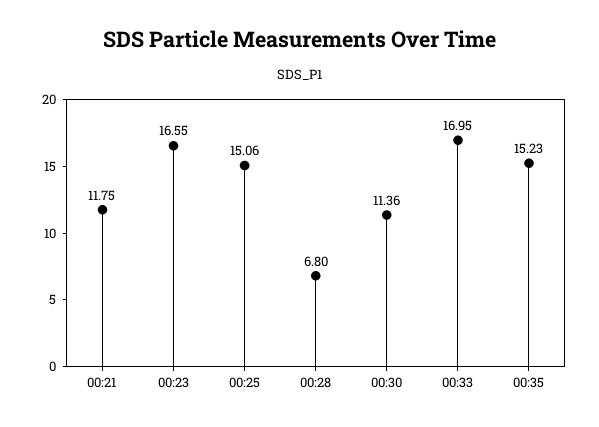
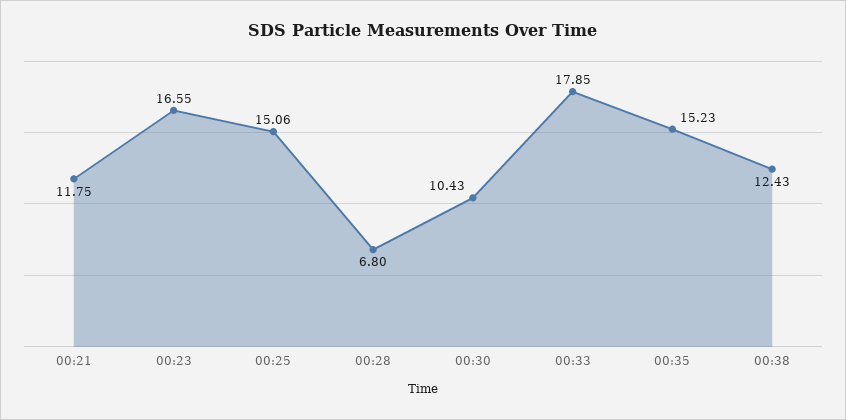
00:30: 11.36 -> 10.43
00:33: 16.95 -> 17.85
00:38: none -> 12.43

